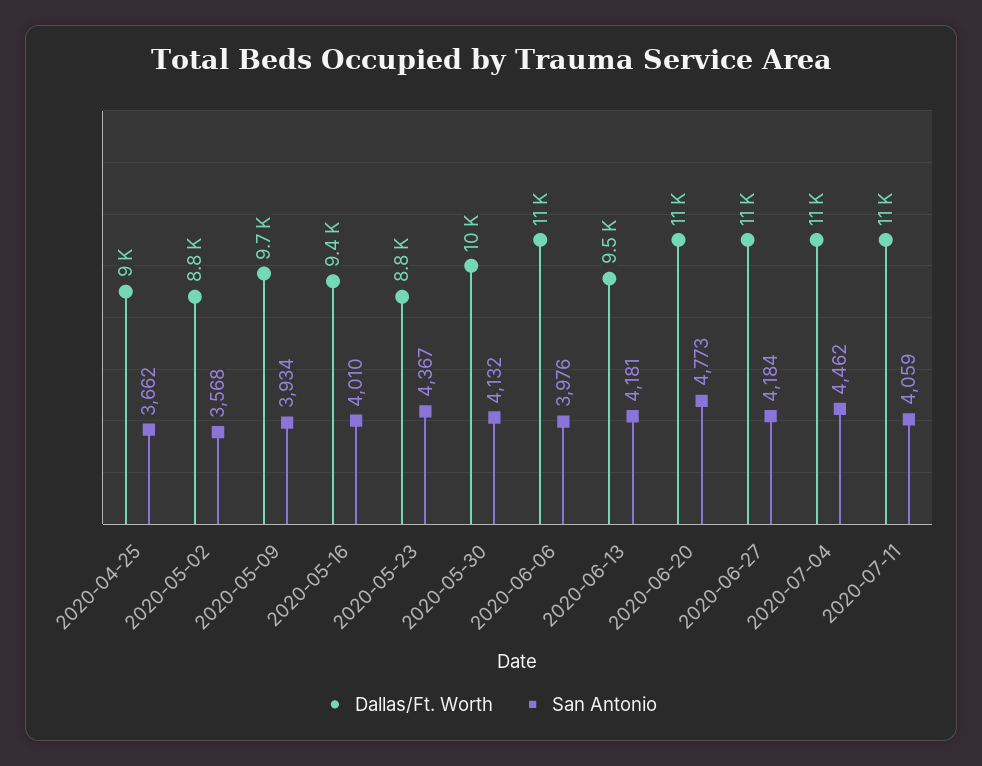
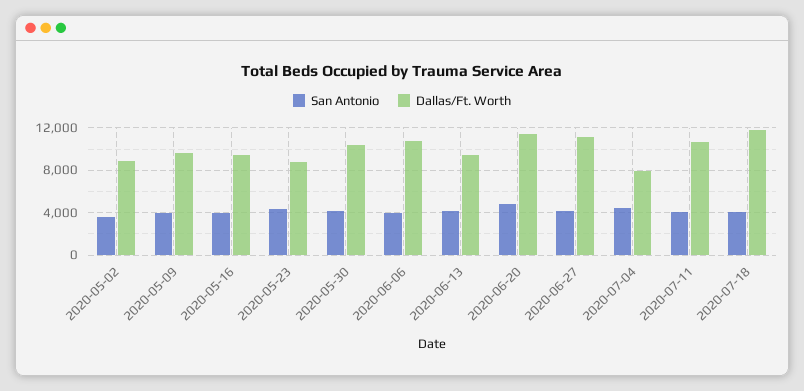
Dallas/Ft. Worth, 2020-04-25: 9000 -> none
San Antonio, 2020-04-25: 3662 -> none
Dallas/Ft. Worth, 2020-07-04: 11000 -> 8000
San Antonio, 2020-07-18: none -> 4000
Dallas/Ft. Worth, 2020-07-18: none -> 12000

